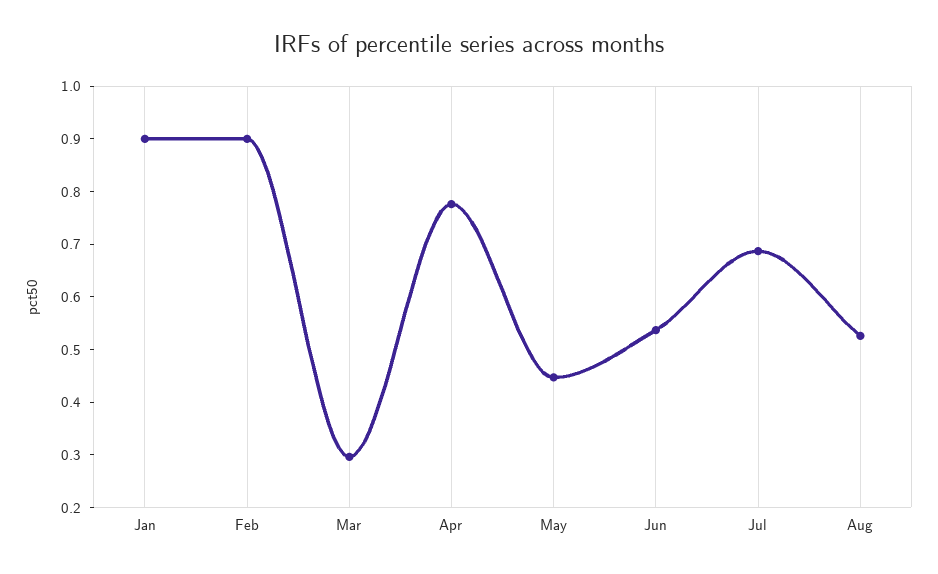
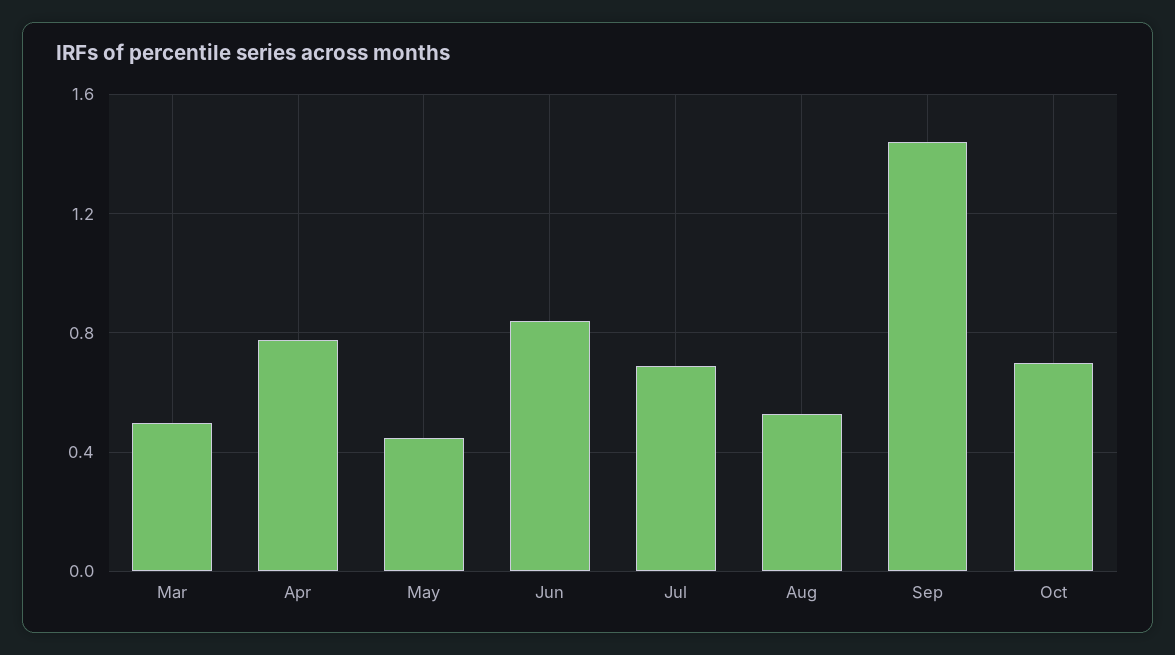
Jan: 0.9 -> none
Feb: 0.9 -> none
Mar: 0.3 -> 0.5
Jun: 0.54 -> 0.85
Sep: none -> 1.45
Oct: none -> 0.7

